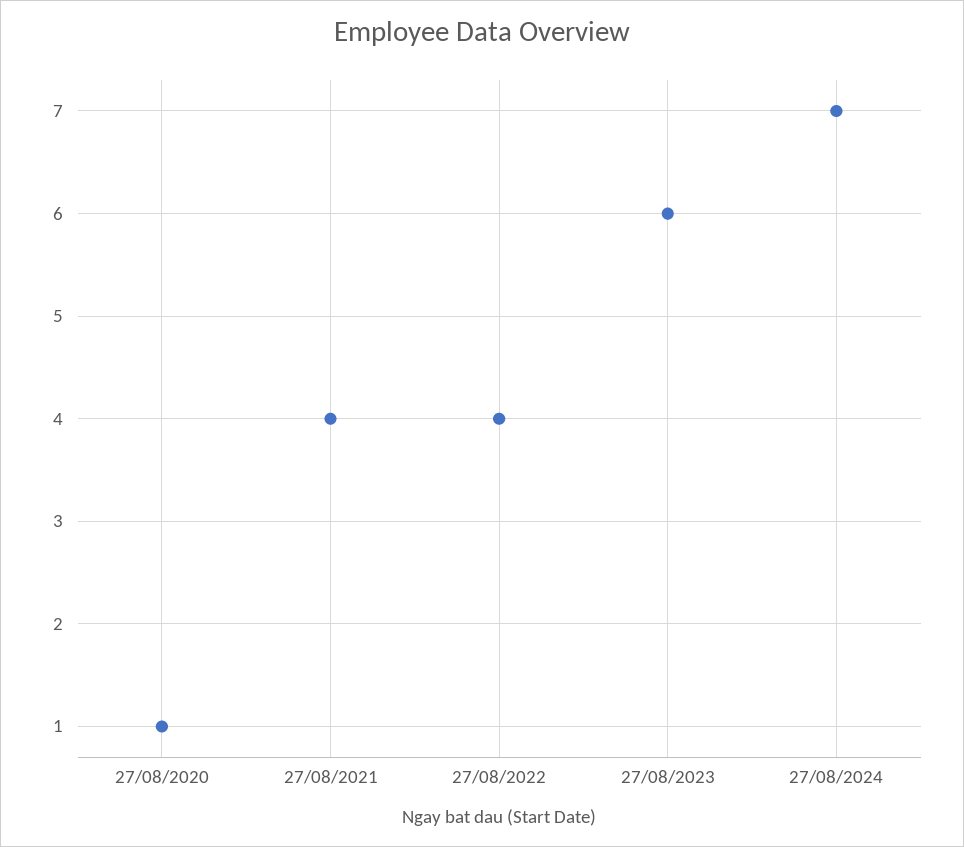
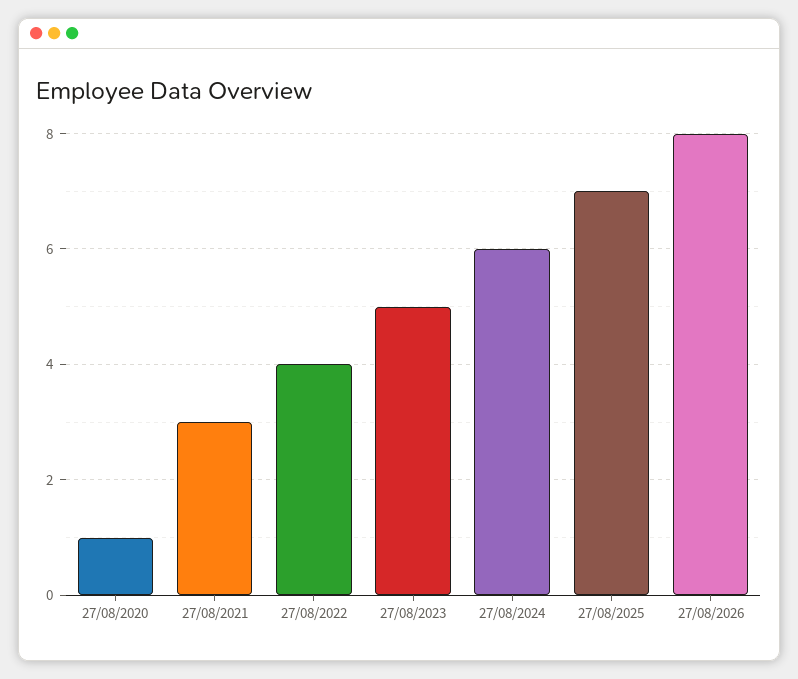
27/08/2021: 4 -> 3
27/08/2023: 6 -> 5
27/08/2024: 7 -> 6
27/08/2025: none -> 7
27/08/2026: none -> 8

